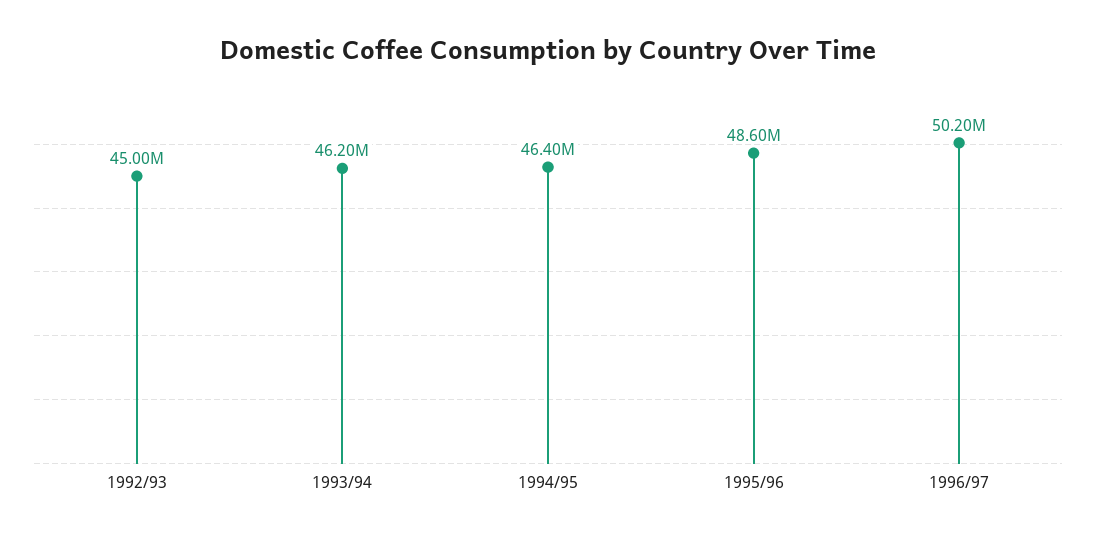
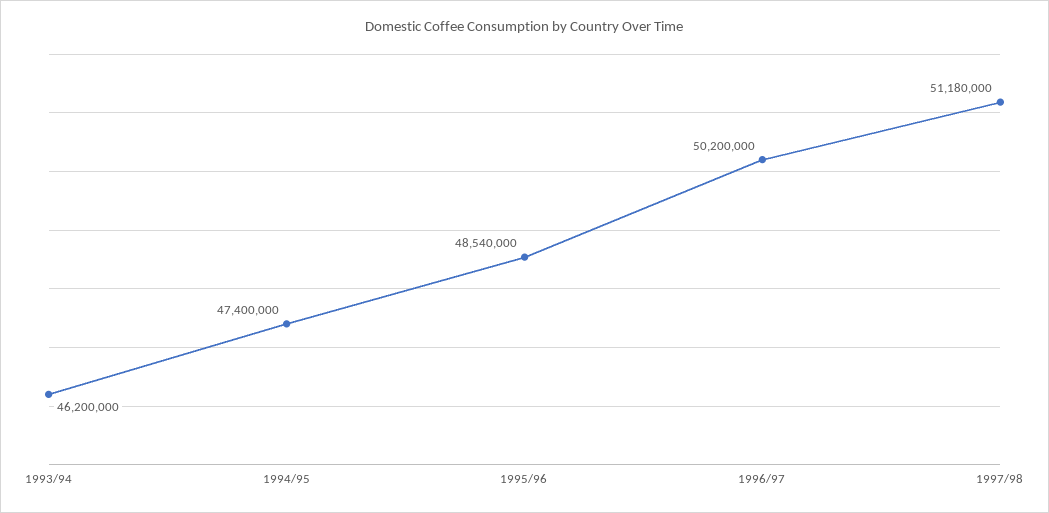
1992/93: 45000000 -> none
1994/95: 46400000 -> 47400000
1995/96: 48600000 -> 48540000
1997/98: none -> 51180000

